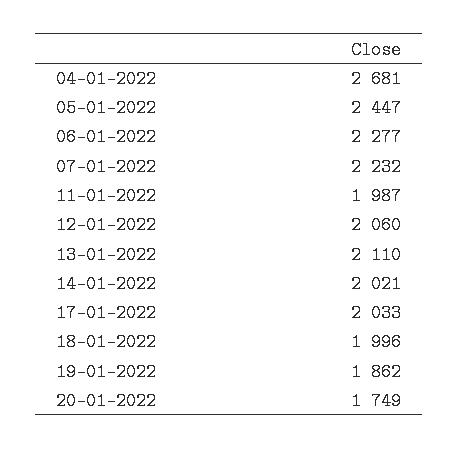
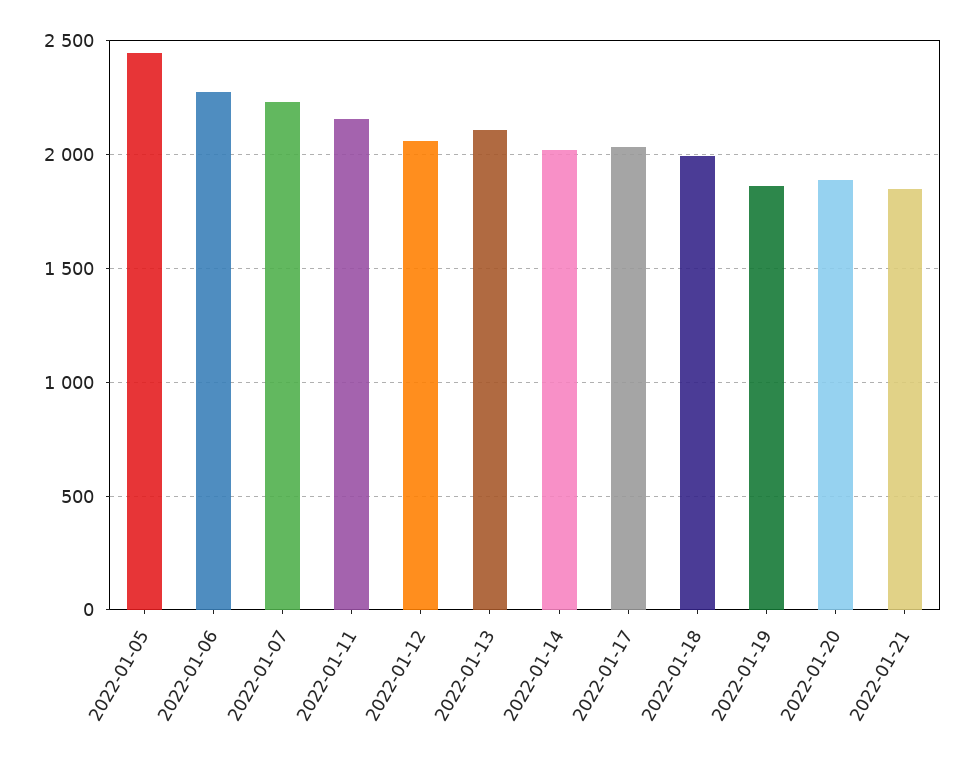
04-01-2022: 2681 -> none
11-01-2022: 1987 -> 2150
20-01-2022: 1749 -> 1900
2022-01-21: none -> 1850

